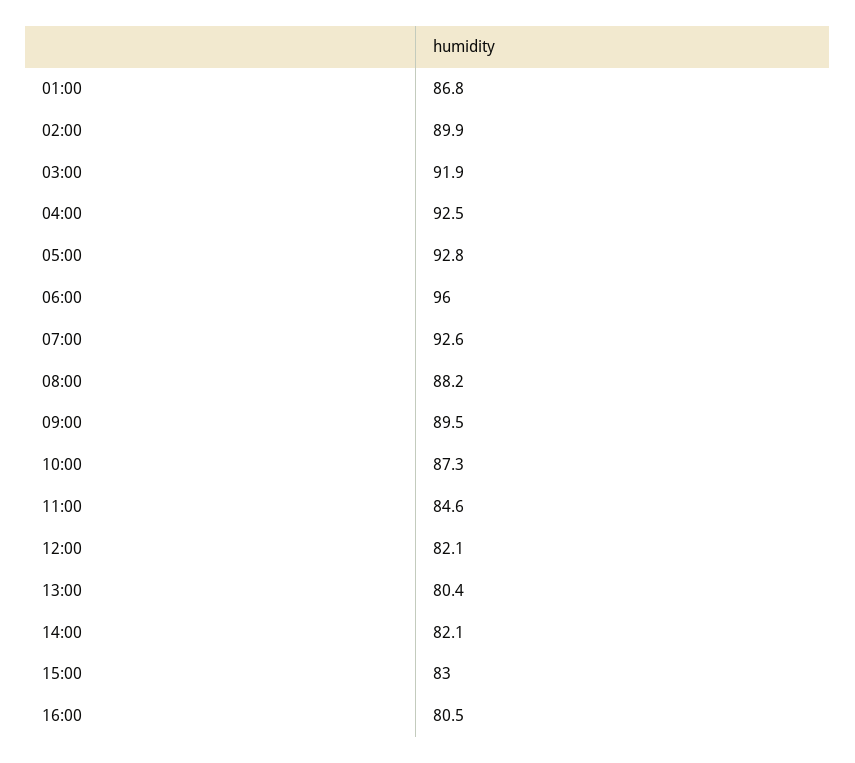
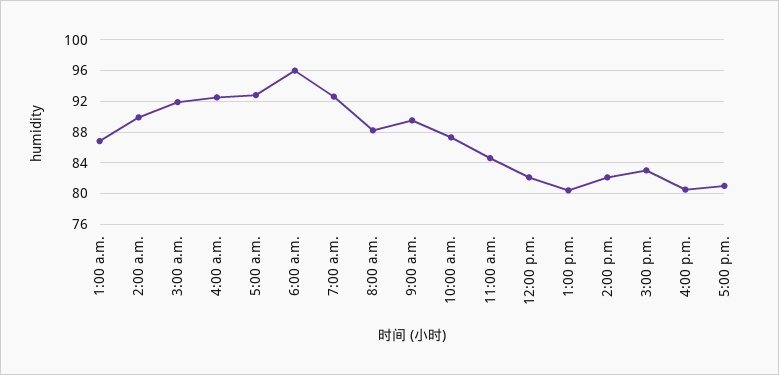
5:00 p.m.: none -> 81

